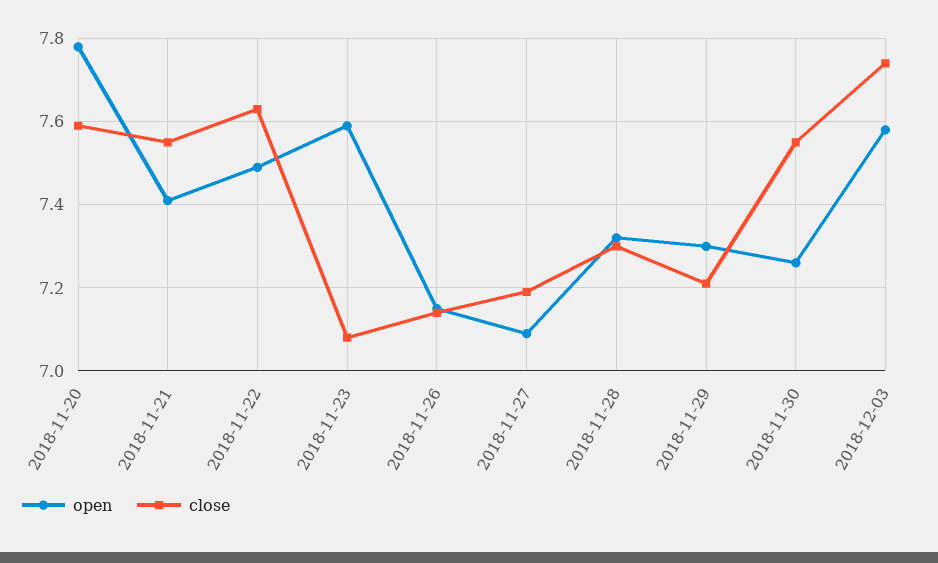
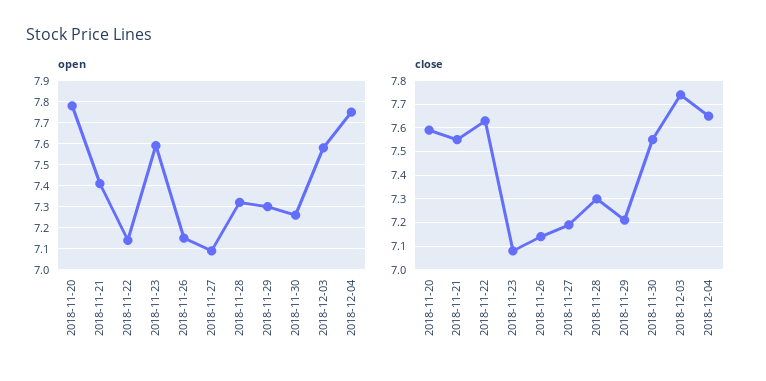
open, 2018-11-22: 7.5 -> 7.15
open, 2018-12-04: none -> 7.75
close, 2018-12-04: none -> 7.65

